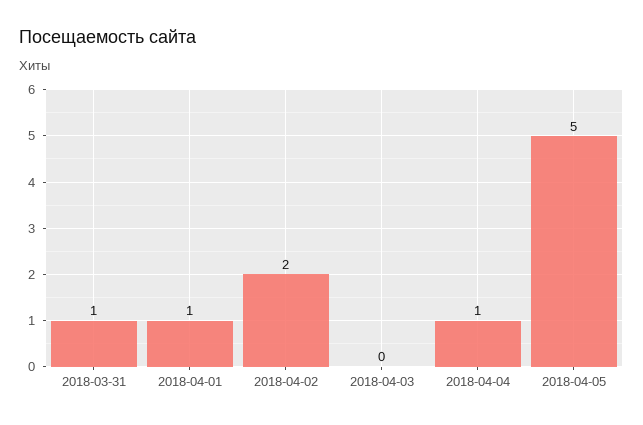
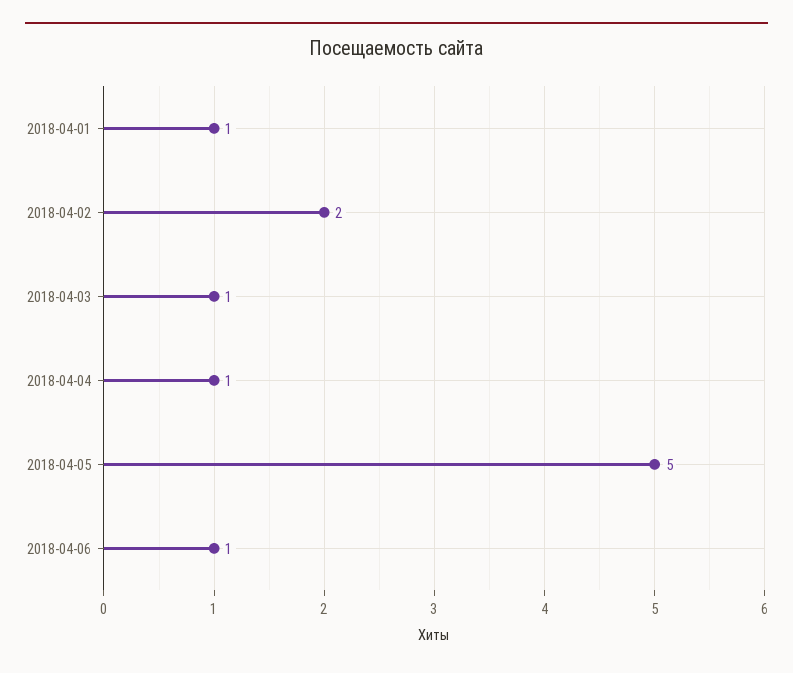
2018-03-31: 1 -> none
2018-04-03: 0 -> 1
2018-04-06: none -> 1

